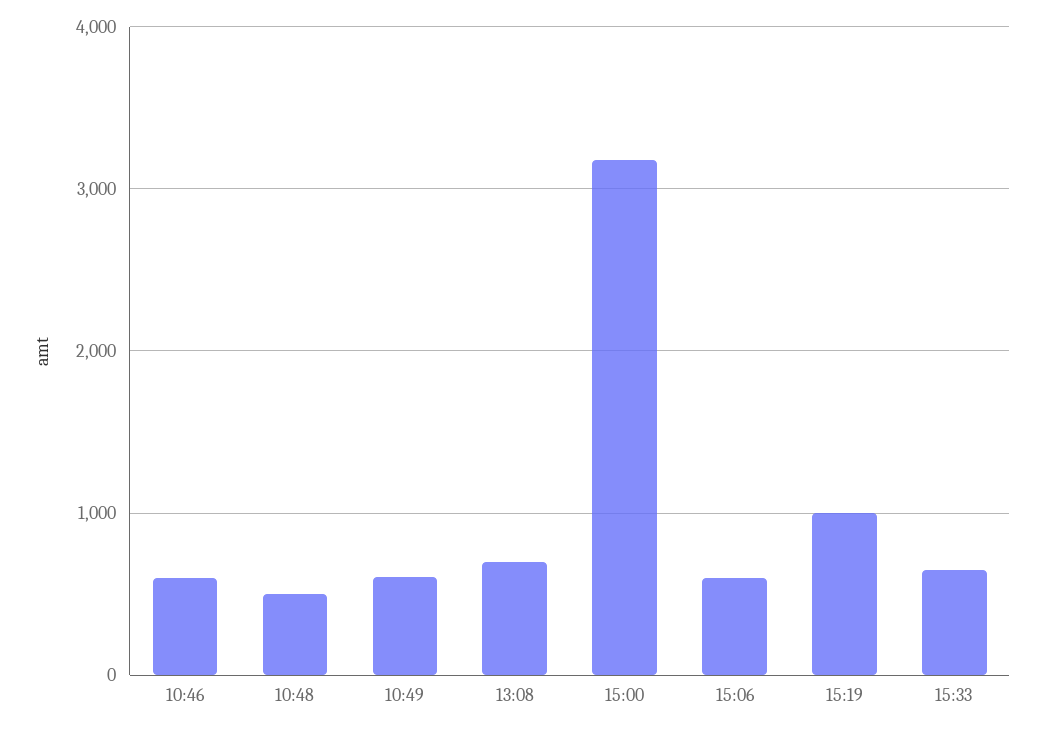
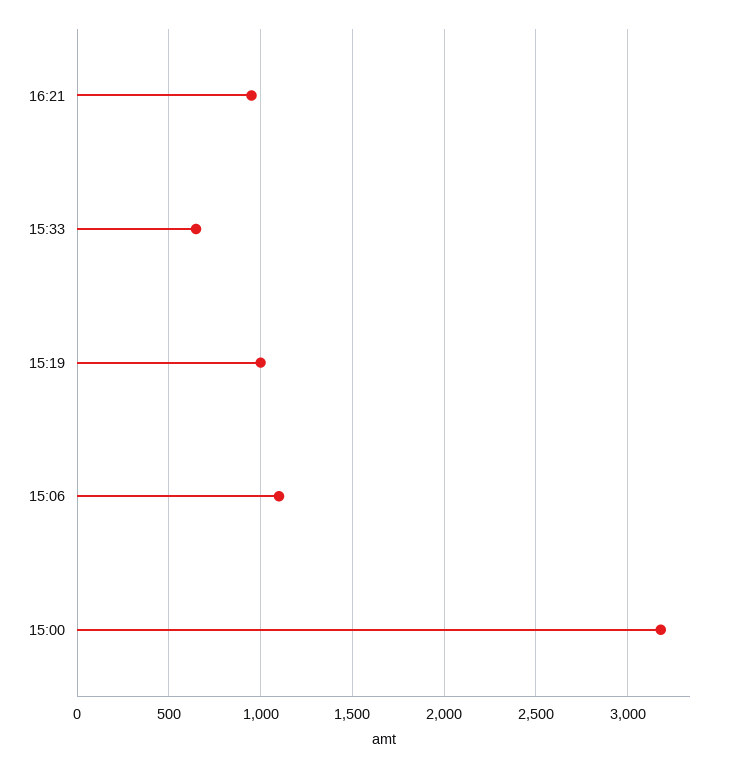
10:46: 600 -> none
10:48: 500 -> none
10:49: 600 -> none
13:08: 700 -> none
15:06: 600 -> 1100
16:21: none -> 950

